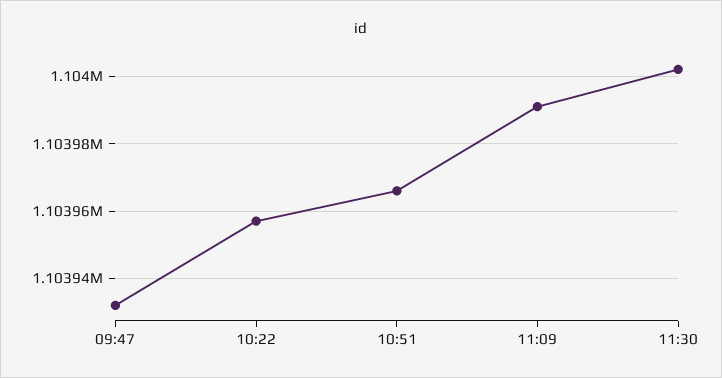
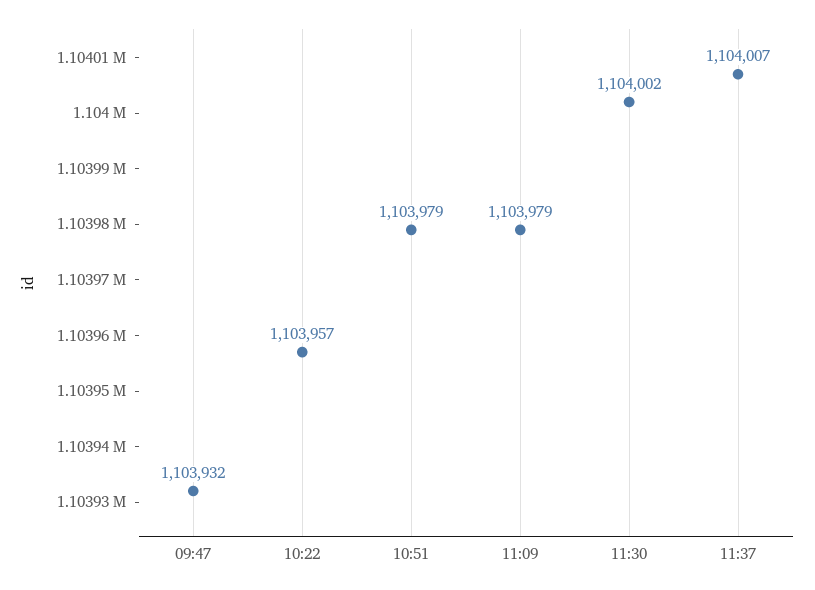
10:51: 1103965 -> 1103979
11:09: 1103990 -> 1103979
11:37: none -> 1104007

